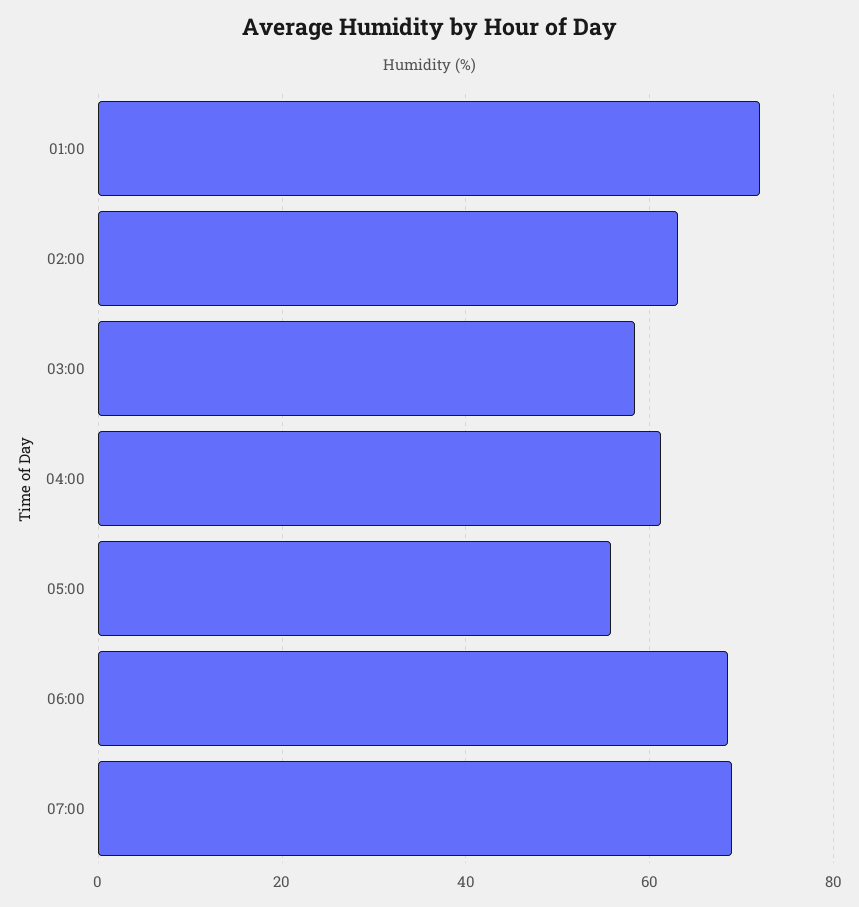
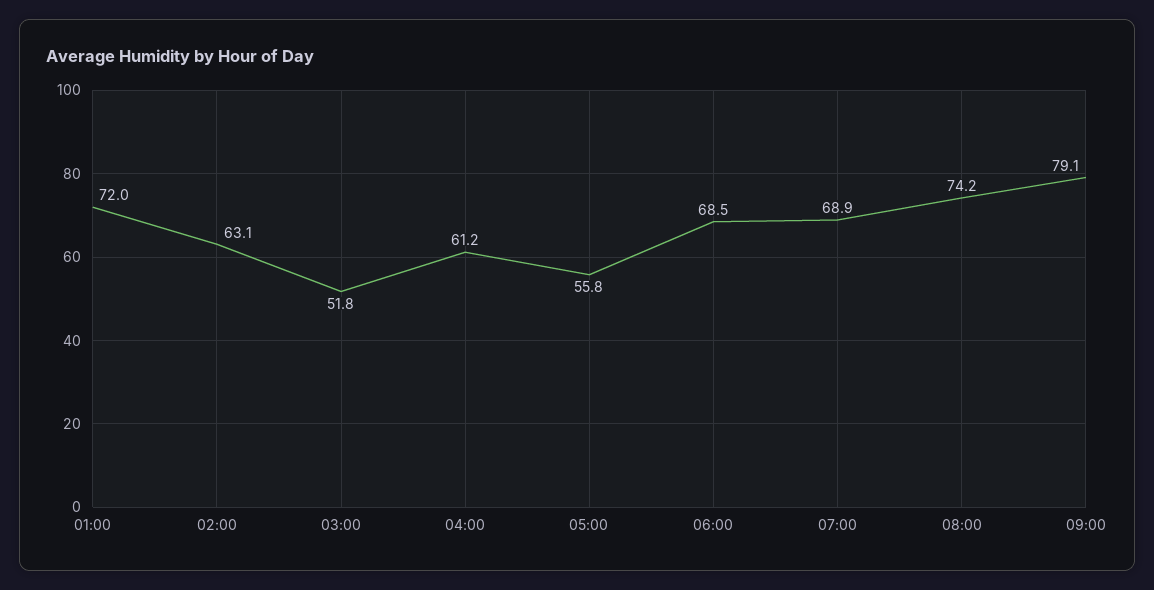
03:00: 58 -> 51.8
08:00: none -> 74.2
09:00: none -> 79.1

